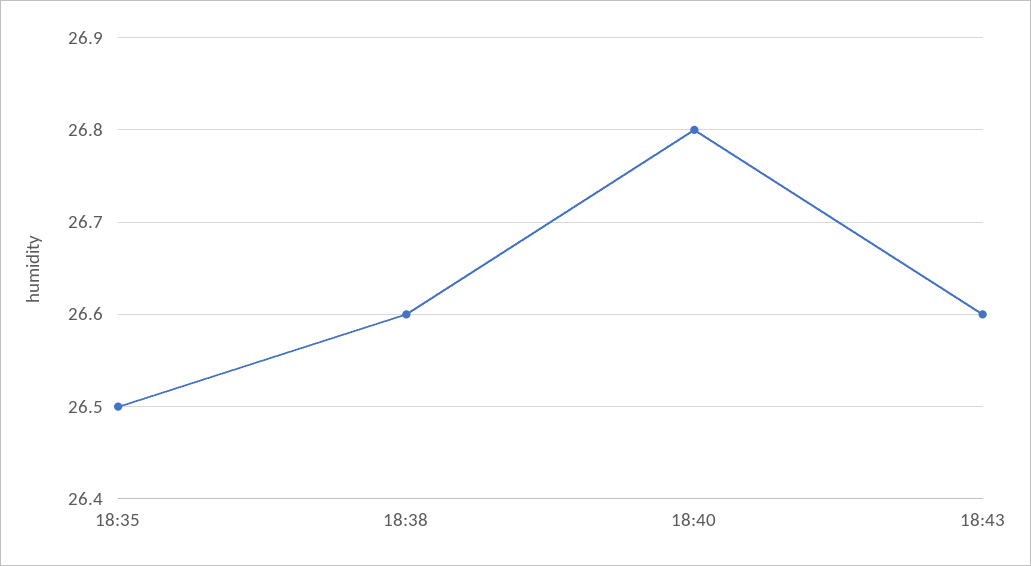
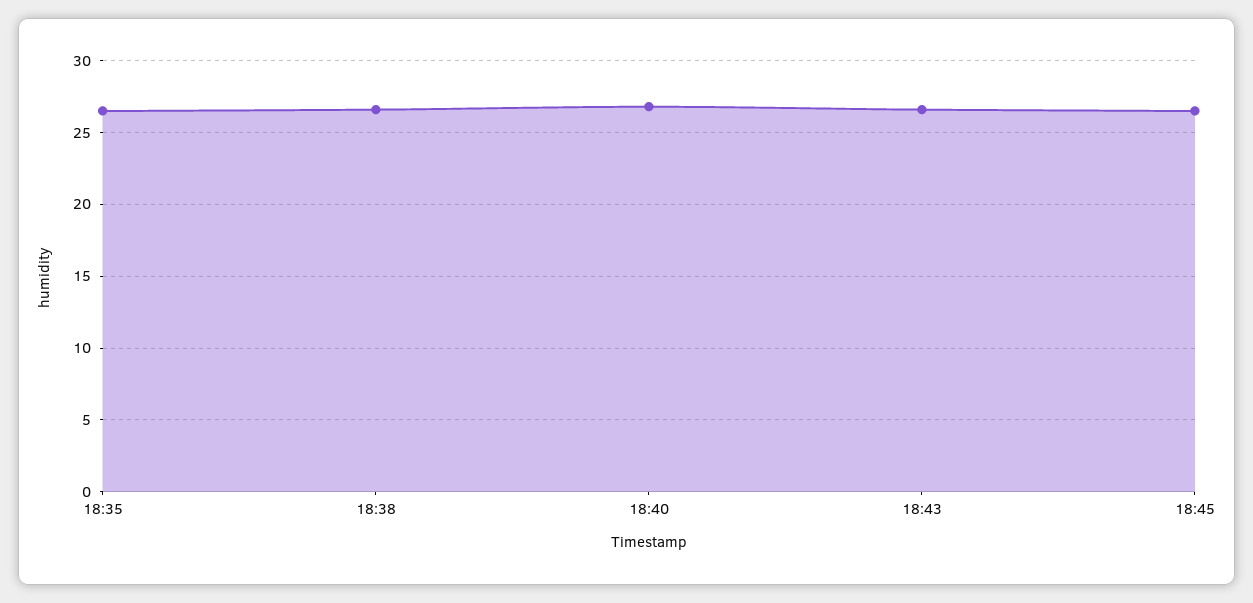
18:45: none -> 26.5

